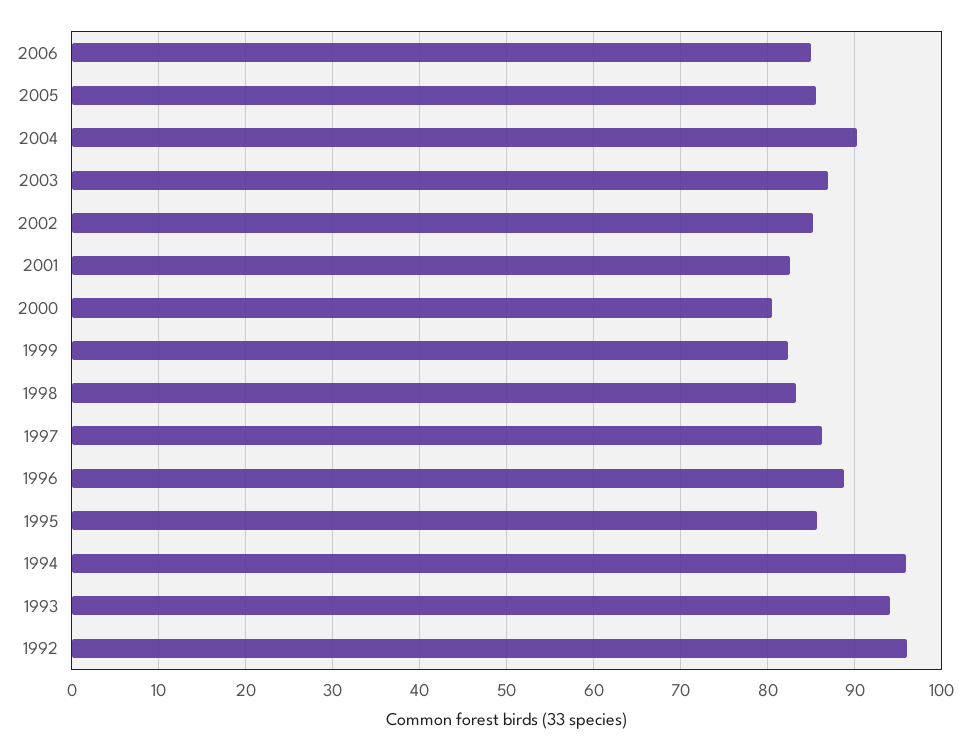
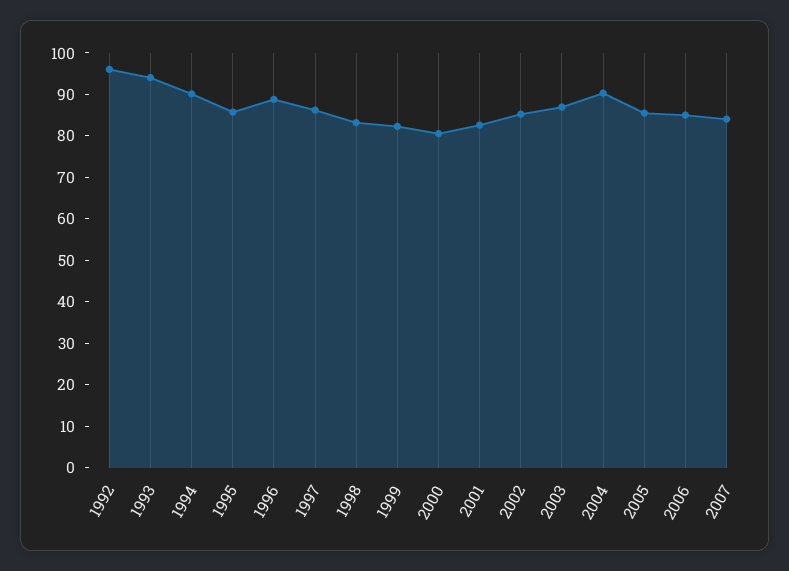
1994: 96 -> 90
2007: none -> 84

